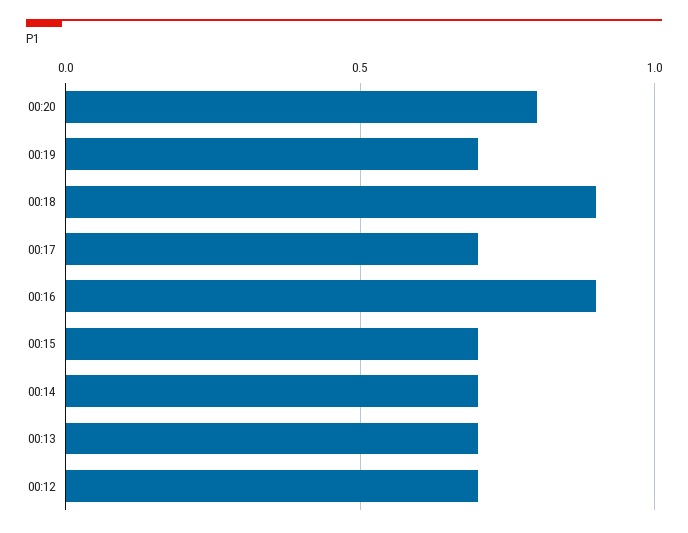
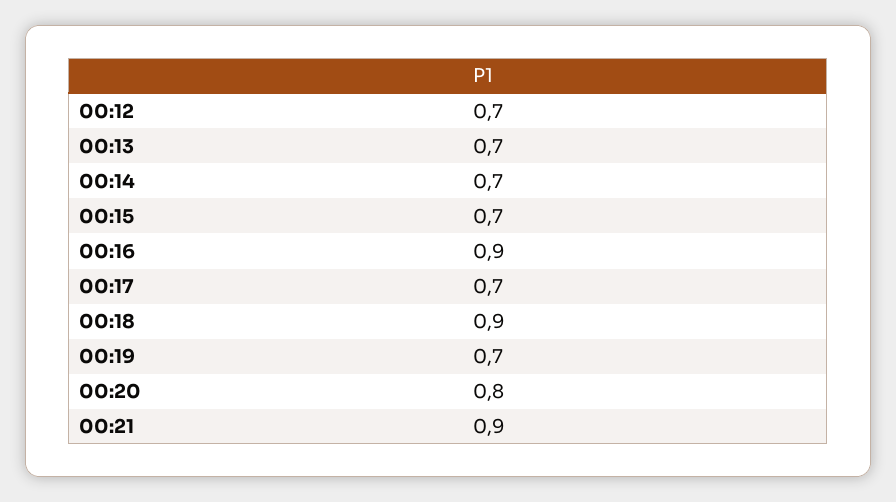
00:21: none -> 0.9

